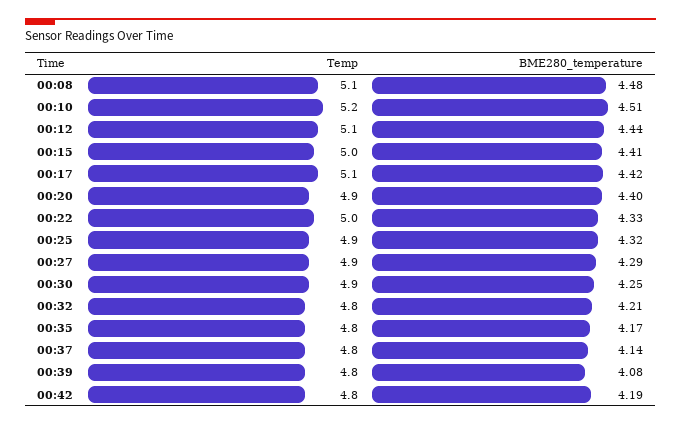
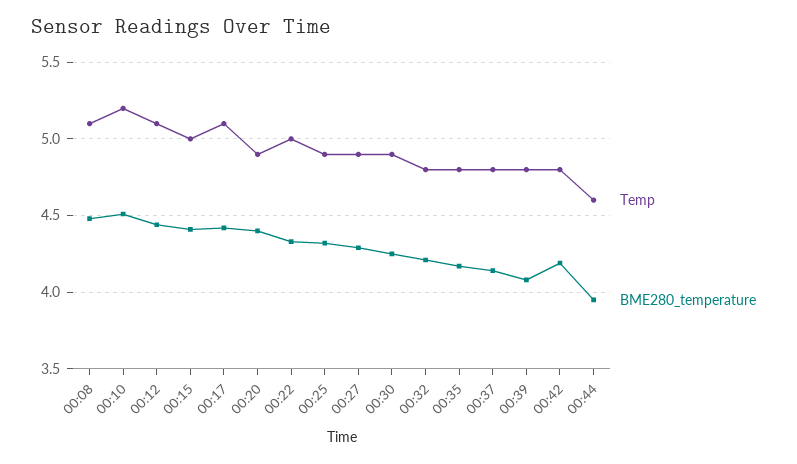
Temp, 00:44: none -> 4.6
BME280_temperature, 00:44: none -> 3.95

